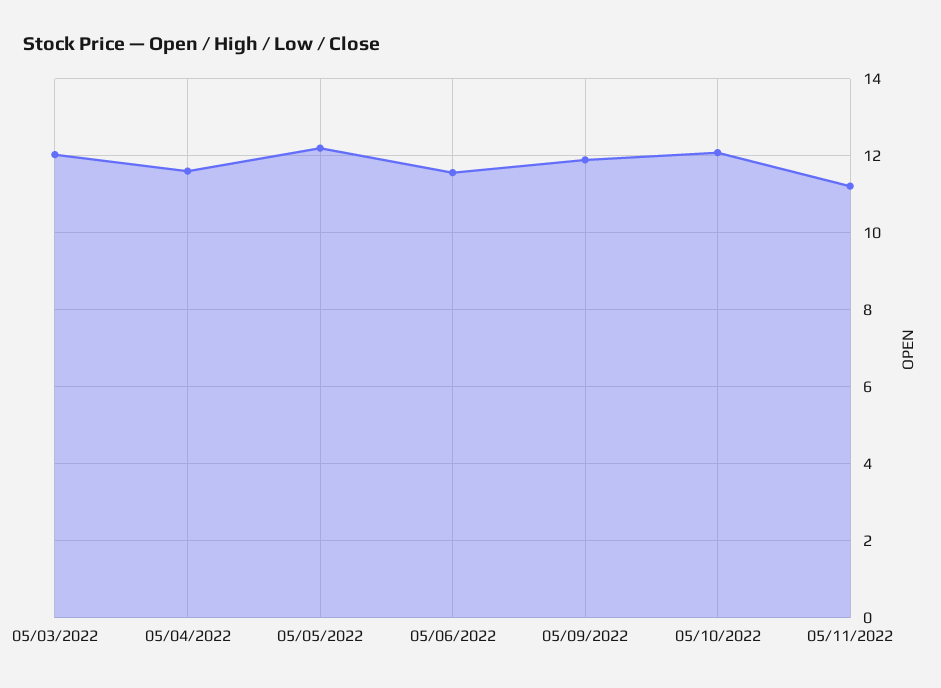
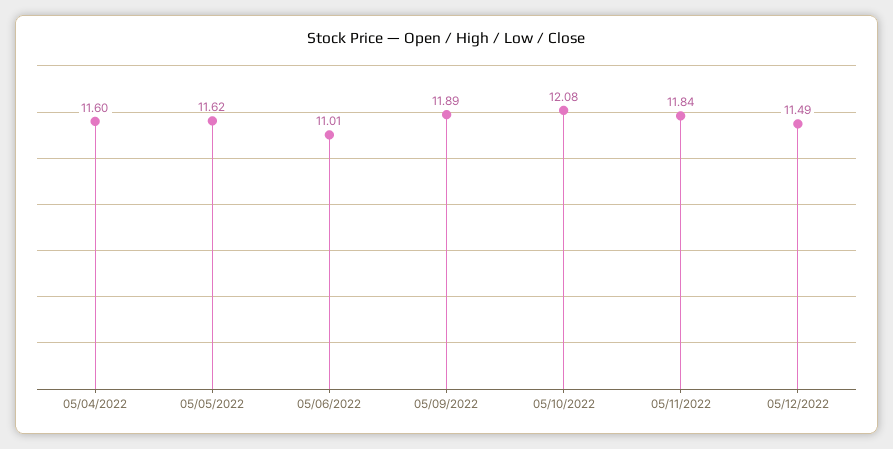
05/03/2022: 12 -> none
05/05/2022: 12.2 -> 11.62
05/06/2022: 11.6 -> 11.01
05/11/2022: 11.2 -> 11.84
05/12/2022: none -> 11.49

